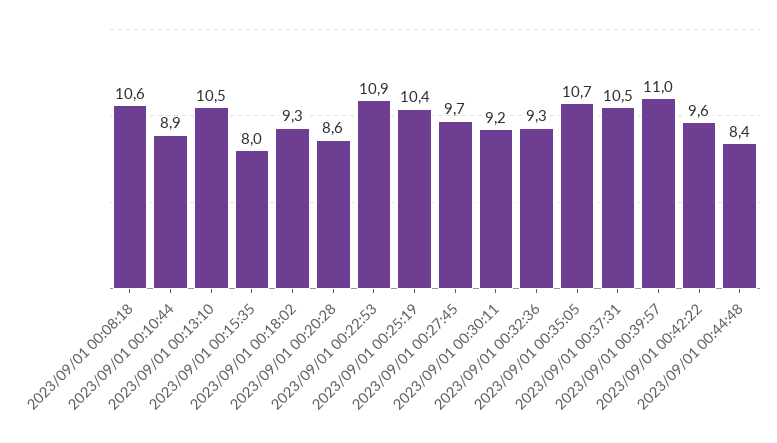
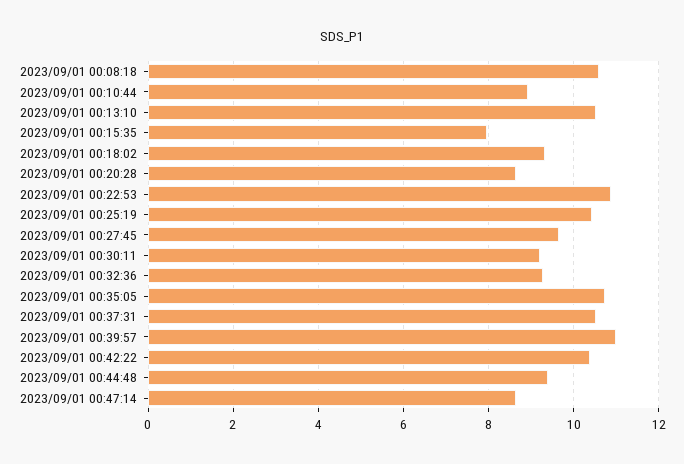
2023/09/01 00:42:22: 9.6 -> 10.4
2023/09/01 00:44:48: 8.4 -> 9.4
2023/09/01 00:47:14: none -> 8.6

